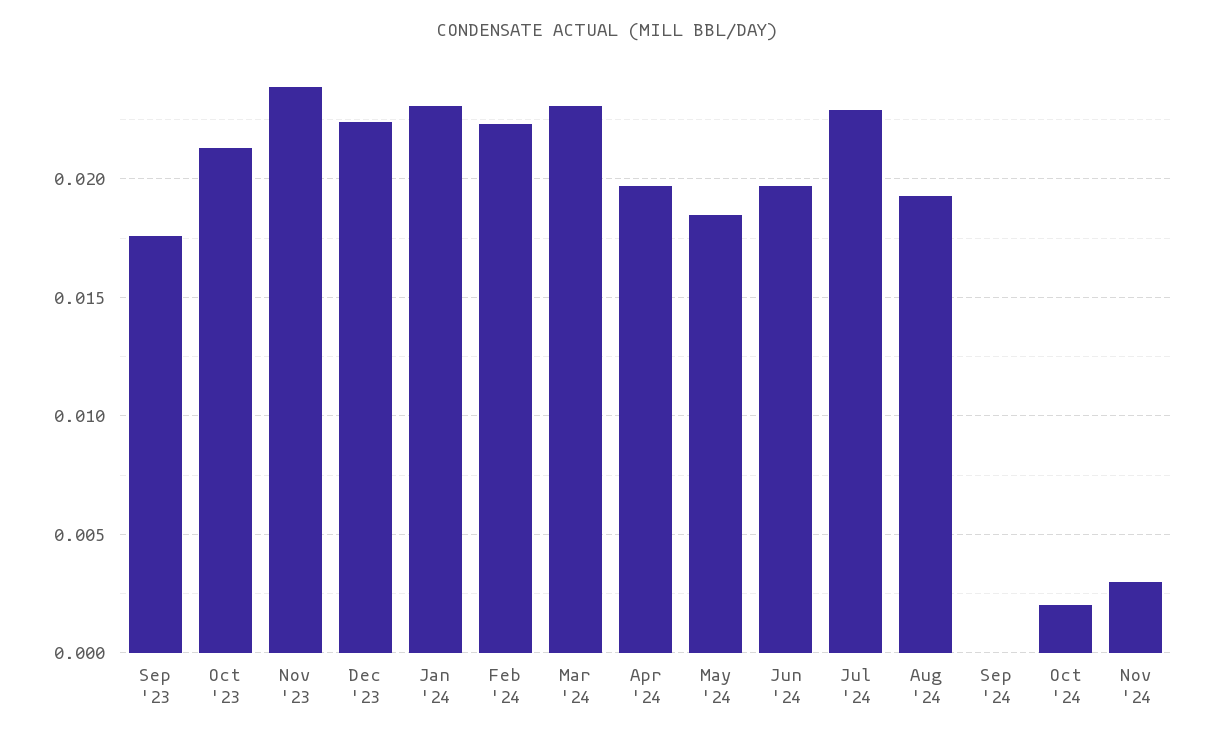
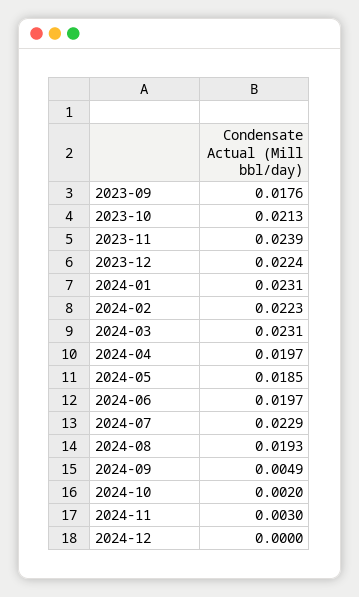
Sep '24: 0 -> 0.0049
2024-12: none -> 0

